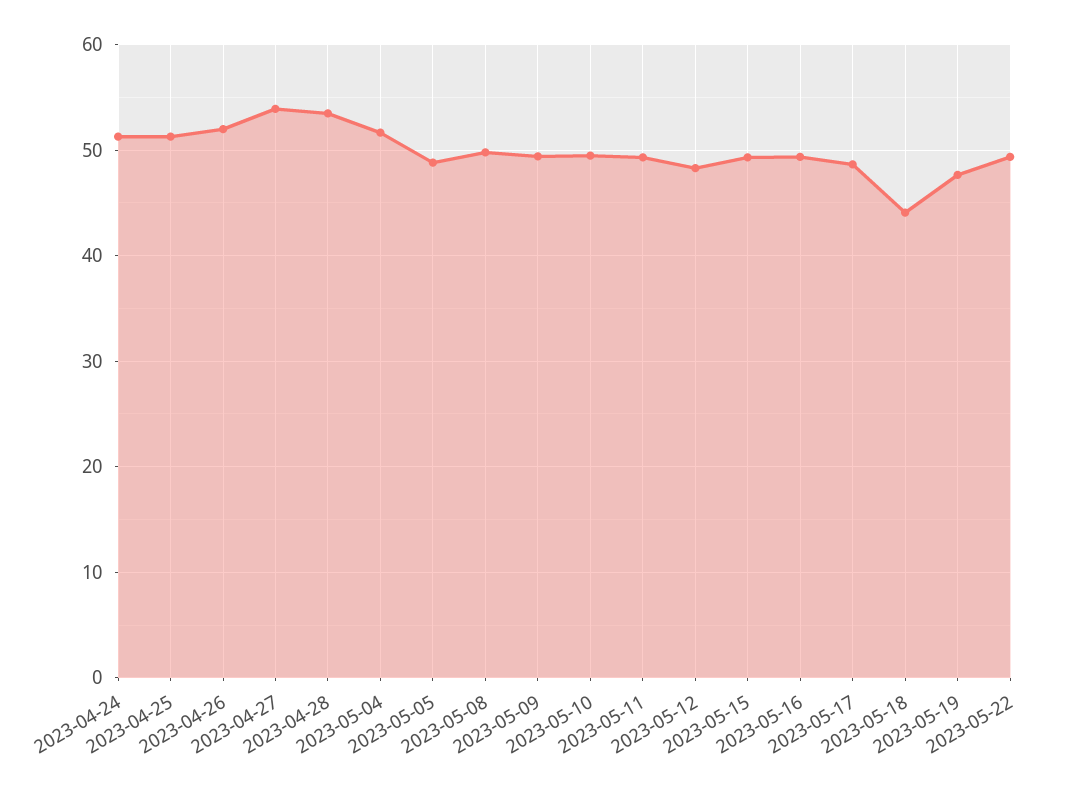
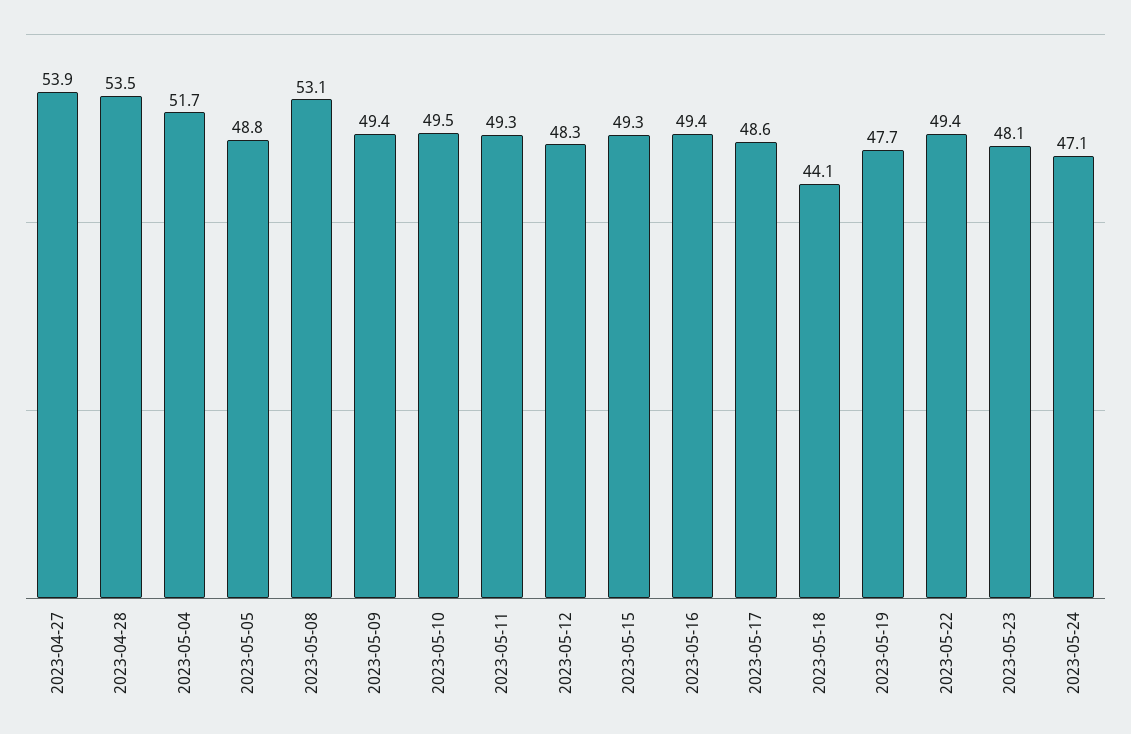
2023-04-24: 51 -> none
2023-04-25: 51 -> none
2023-04-26: 52 -> none
2023-05-08: 50 -> 53.1
2023-05-23: none -> 48.1
2023-05-24: none -> 47.1

